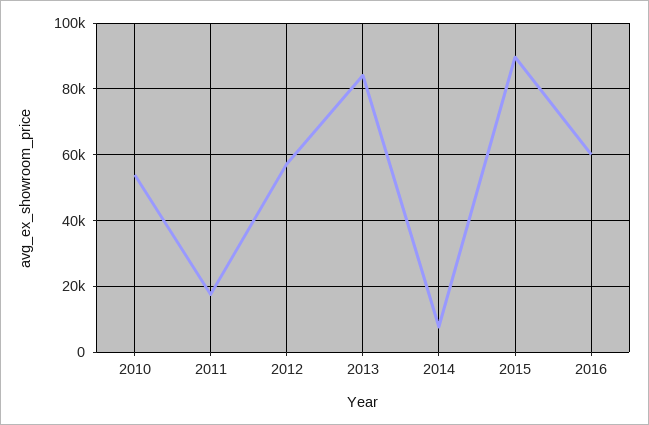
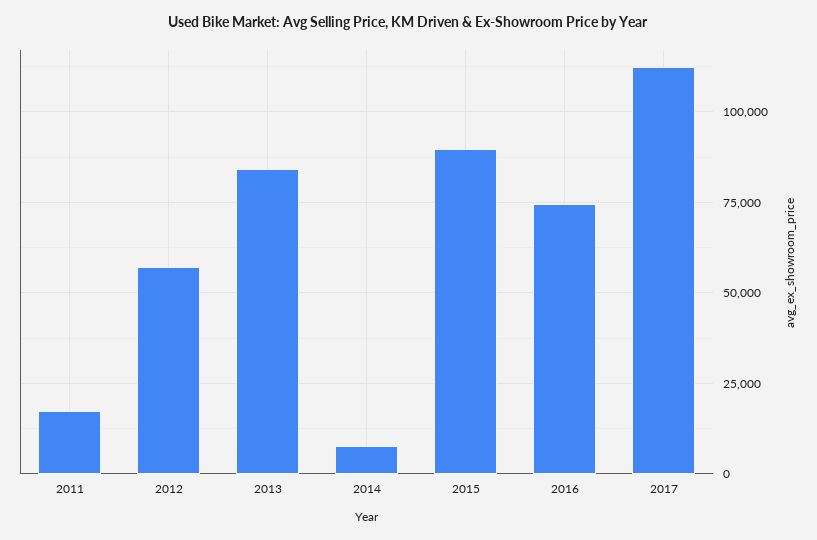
2010: 54000 -> none
2016: 60000 -> 75000
2017: none -> 112500

